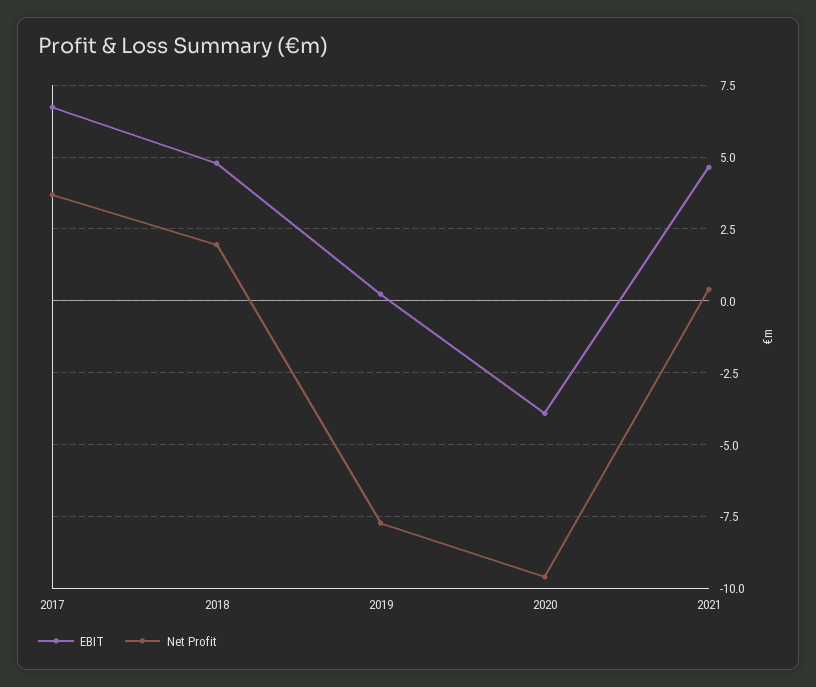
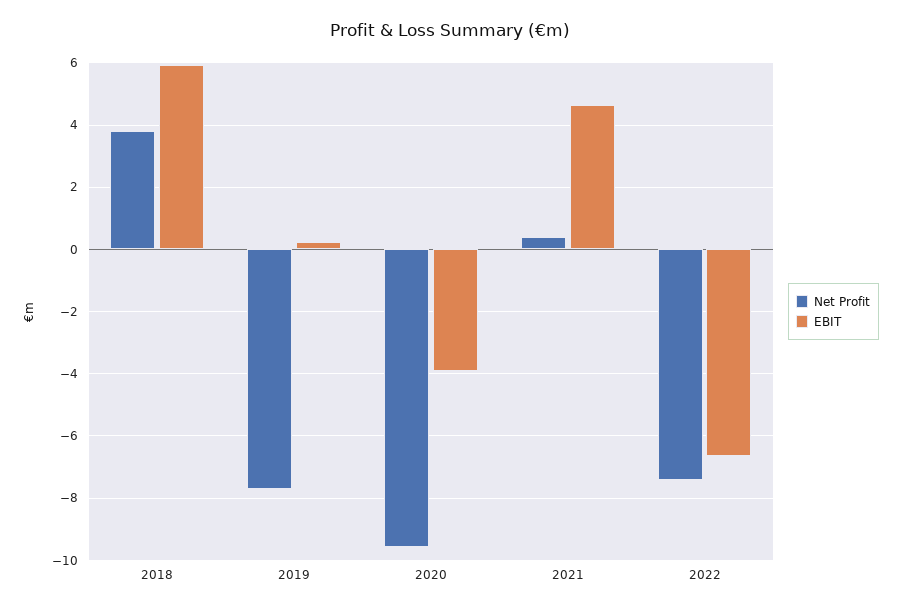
EBIT, 2017: 6.75 -> none
Net Profit, 2017: 3.75 -> none
EBIT, 2018: 4.75 -> 6
Net Profit, 2018: 2 -> 3.8
Net Profit, 2022: none -> -7.4
EBIT, 2022: none -> -6.6

